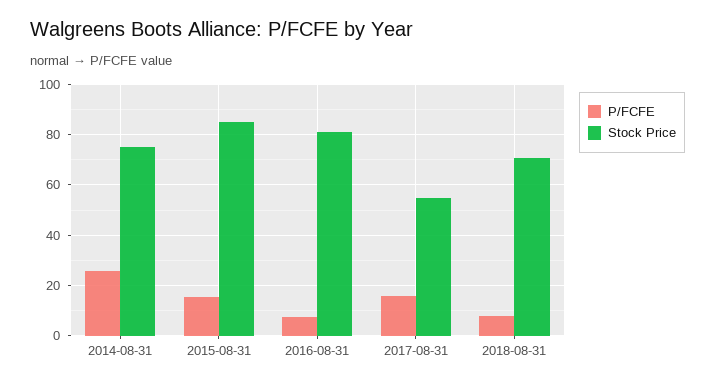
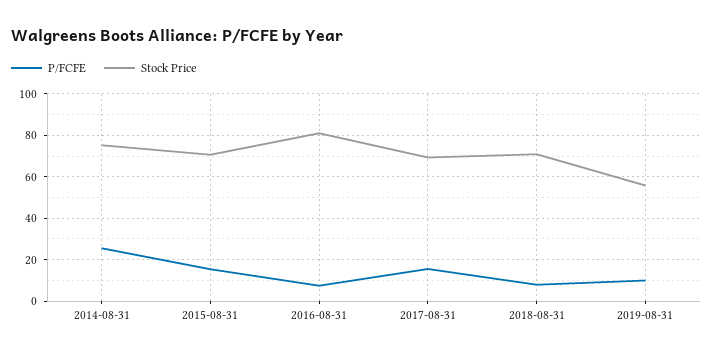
Stock Price, 2015-08-31: 85 -> 70
Stock Price, 2017-08-31: 55 -> 70
P/FCFE, 2019-08-31: none -> 10
Stock Price, 2019-08-31: none -> 55

